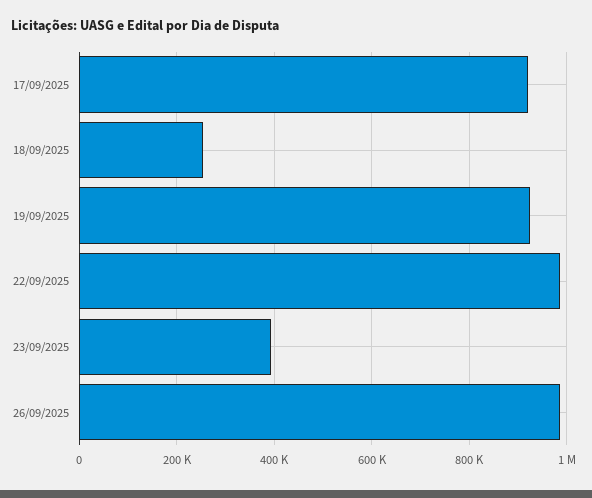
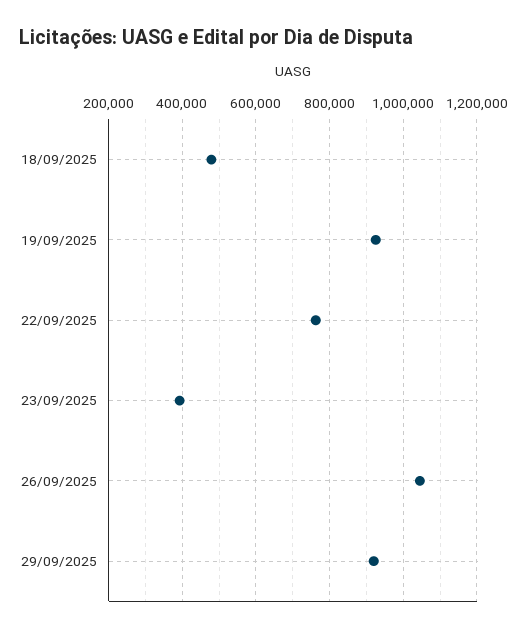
17/09/2025: 920000 -> none
18/09/2025: 260000 -> 480000
22/09/2025: 980000 -> 760000
26/09/2025: 980000 -> 1040000
29/09/2025: none -> 920000

